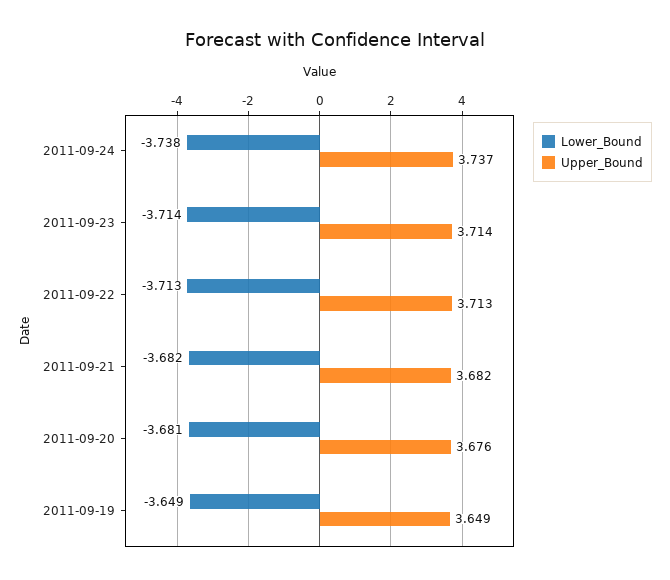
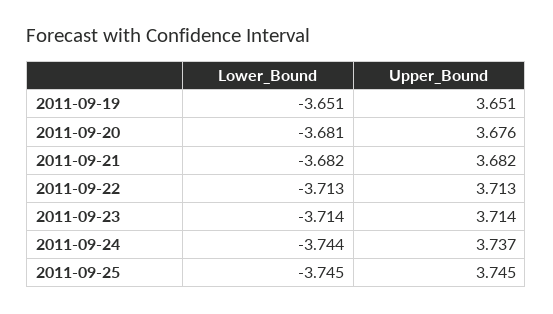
Lower_Bound, 2011-09-24: -3.738 -> -3.744
Lower_Bound, 2011-09-19: -3.649 -> -3.651
Upper_Bound, 2011-09-19: 3.649 -> 3.651
Lower_Bound, 2011-09-25: none -> -3.745
Upper_Bound, 2011-09-25: none -> 3.745

